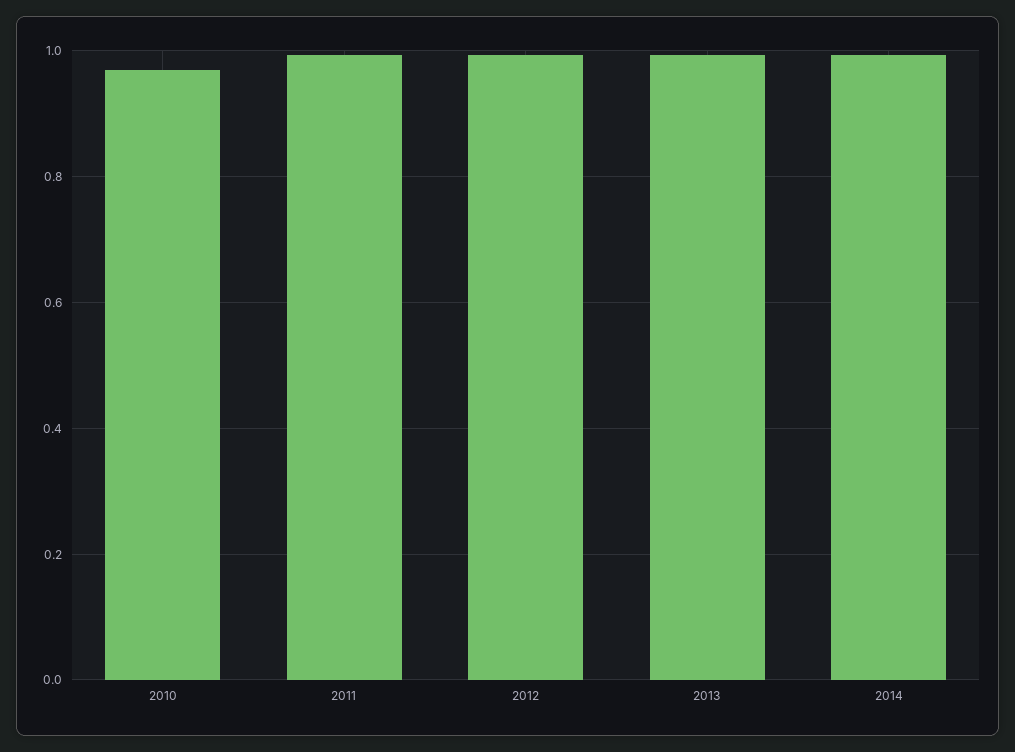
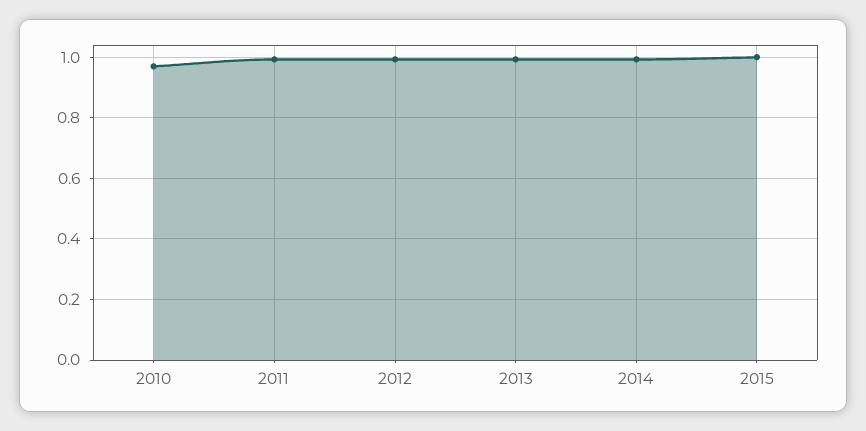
2015: none -> 1

